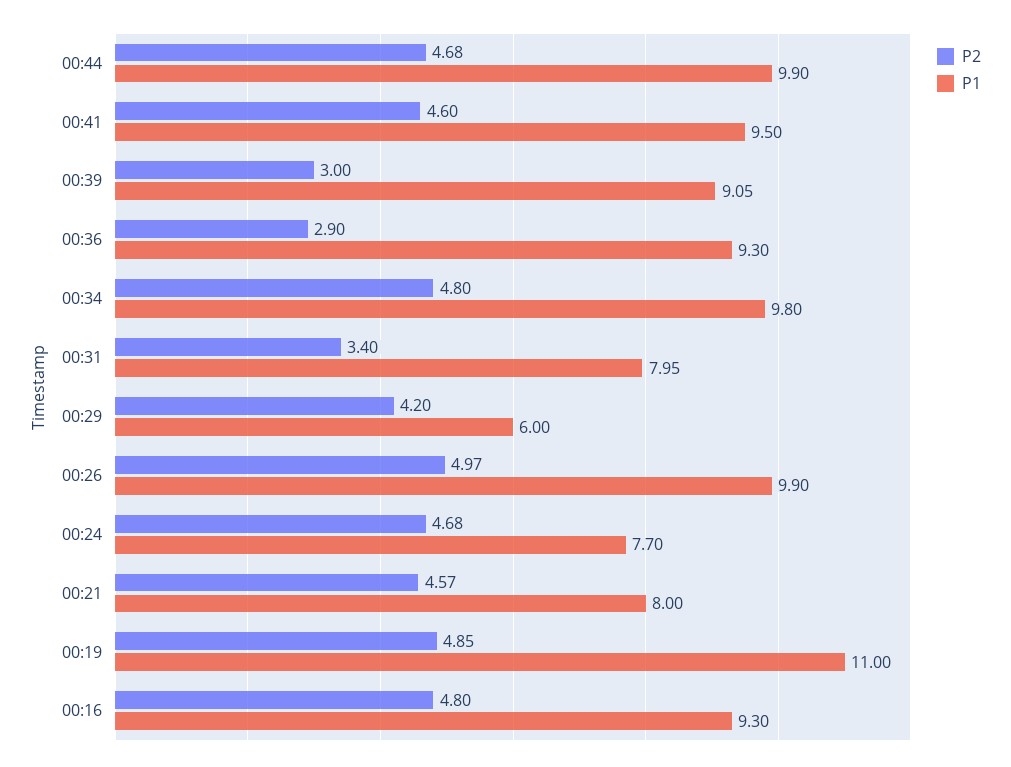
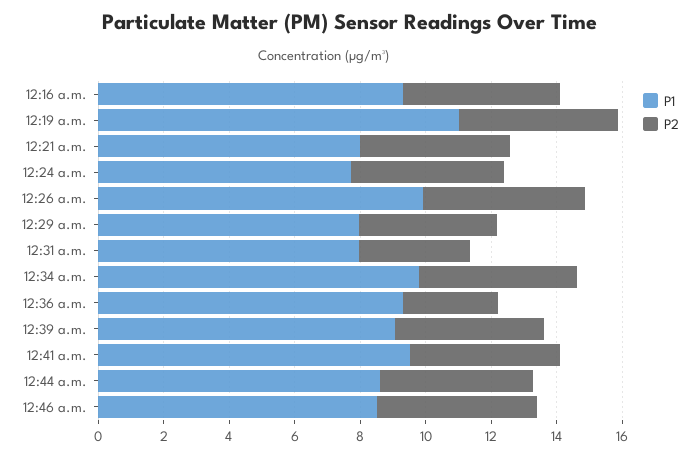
P1, 00:44: 9.9 -> 8.5
P2, 00:39: 3 -> 4.5
P1, 00:29: 6 -> 8
P1, 12:46 a.m.: none -> 8.5
P2, 12:46 a.m.: none -> 5

